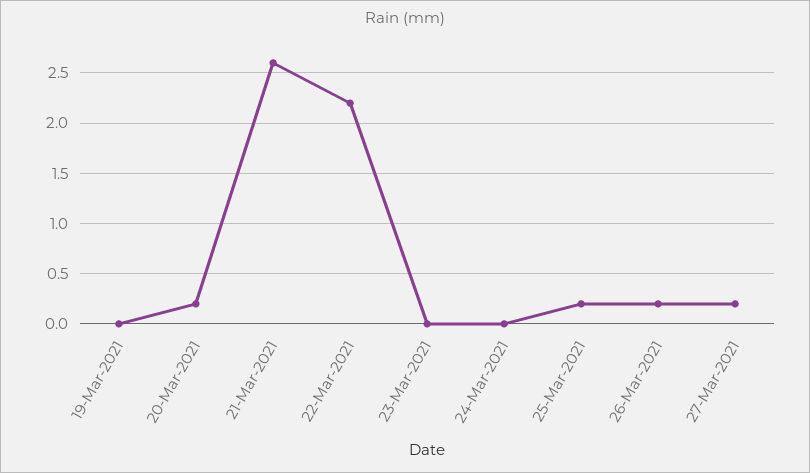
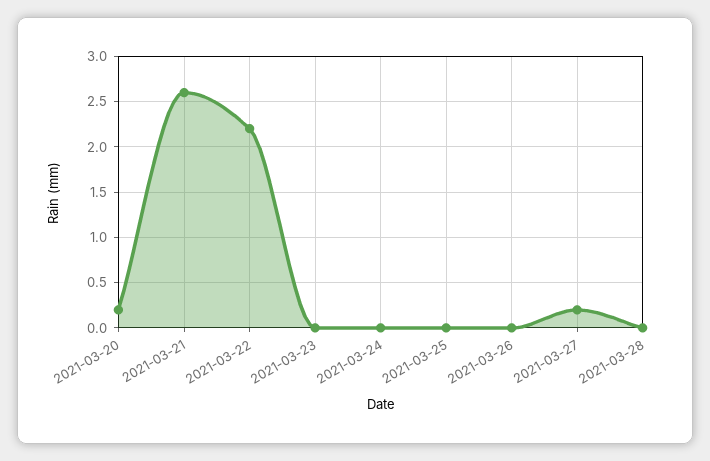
19-Mar-2021: 0 -> none
25-Mar-2021: 0.2 -> 0
26-Mar-2021: 0.2 -> 0
2021-03-28: none -> 0

